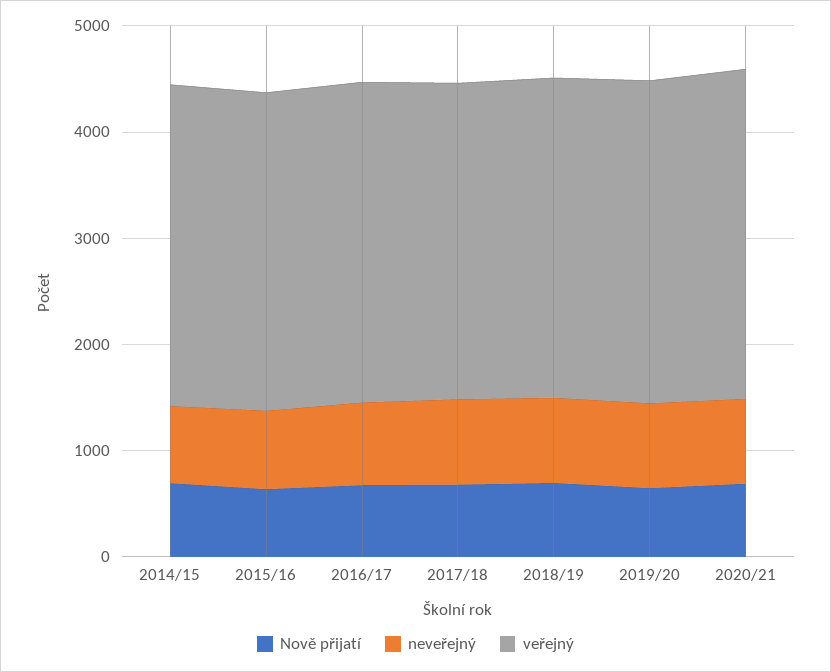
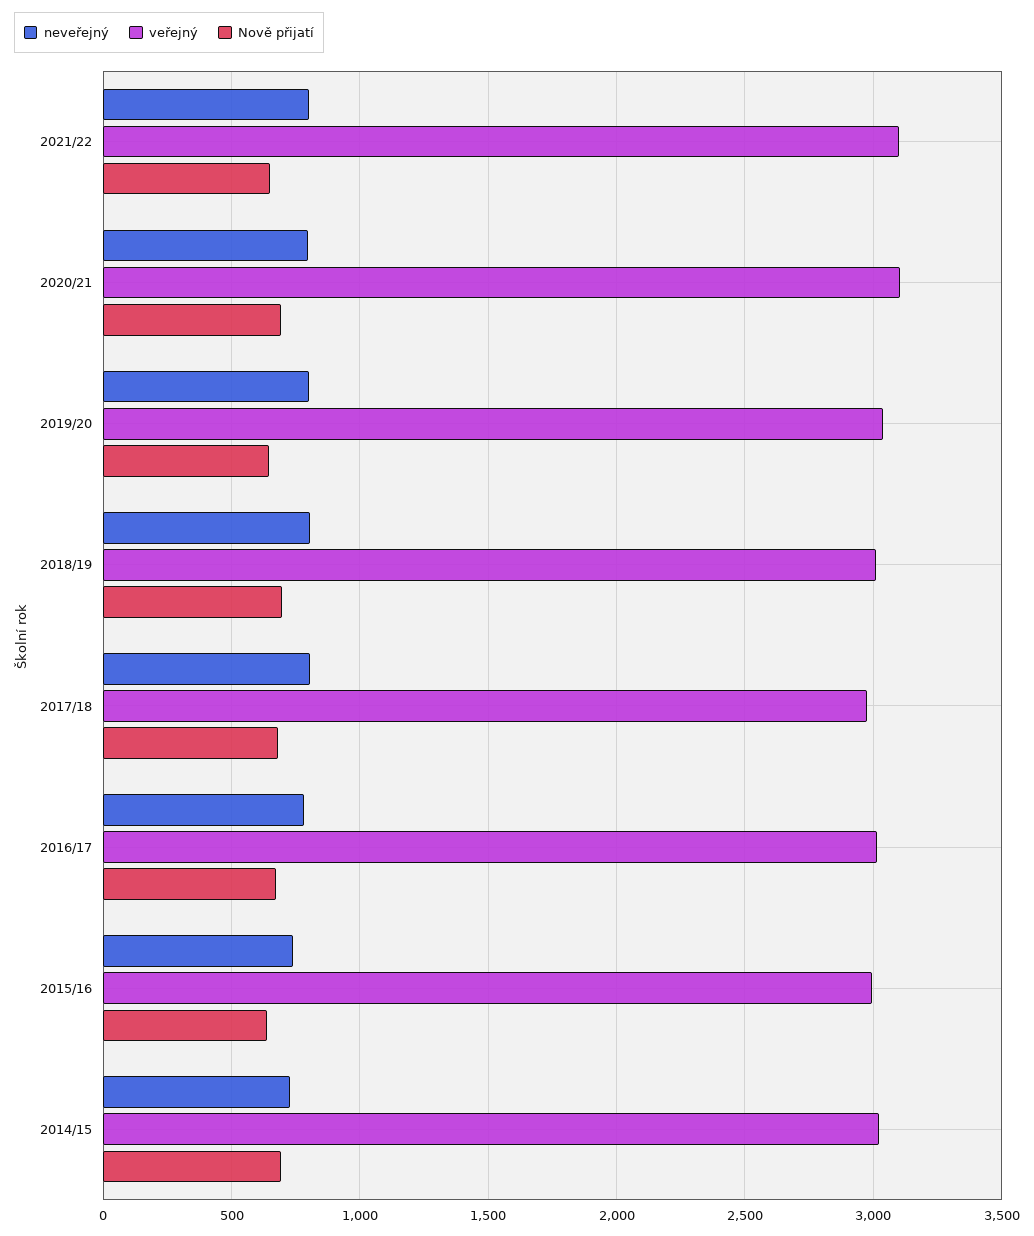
neveřejný, 2021/22: none -> 800
veřejný, 2021/22: none -> 3100
Nově přijatí, 2021/22: none -> 650

